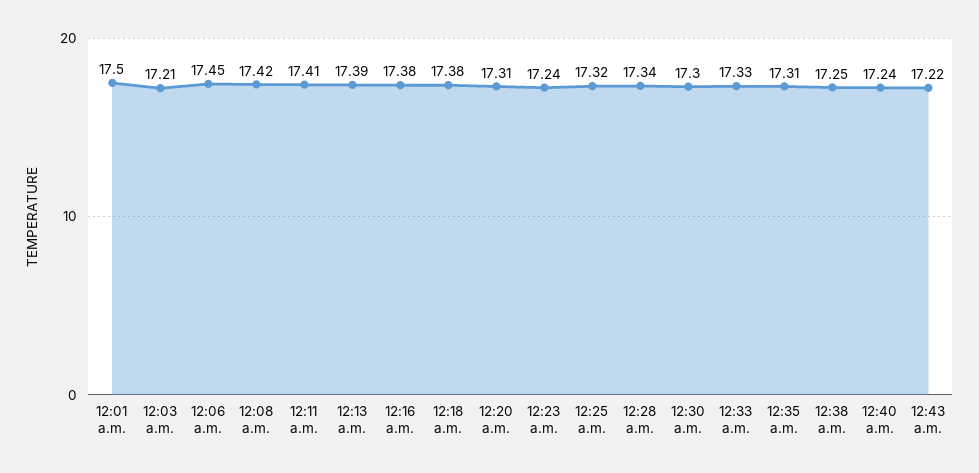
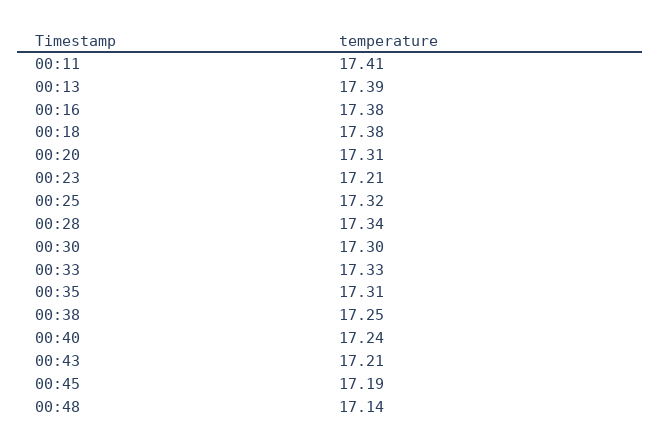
12:01 a.m.: 17.5 -> none
12:03 a.m.: 17.21 -> none
12:06 a.m.: 17.45 -> none
12:08 a.m.: 17.42 -> none
12:23 a.m.: 17.24 -> 17.21
12:43 a.m.: 17.22 -> 17.21
00:45: none -> 17.19
00:48: none -> 17.14

